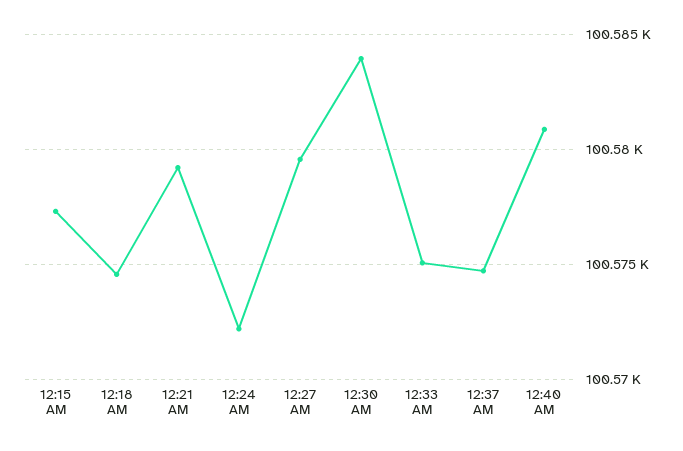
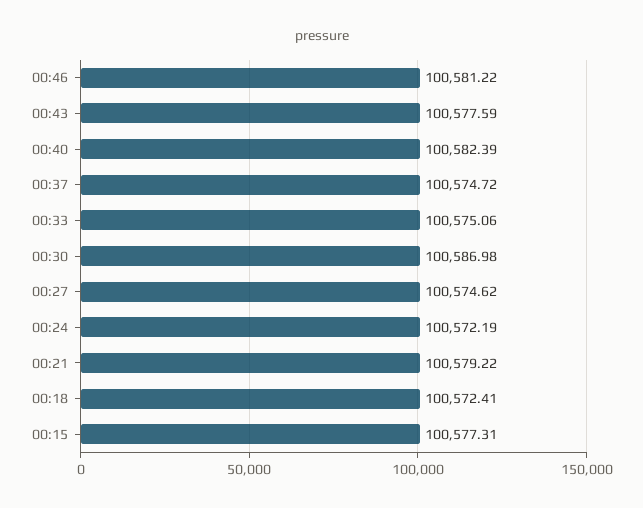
12:18 AM: 100574.5 -> 100572.41
12:27 AM: 100579.5 -> 100574.62
12:30 AM: 100584 -> 100586.98
12:40 AM: 100581 -> 100582.39
00:46: none -> 100581.22
00:43: none -> 100577.59

